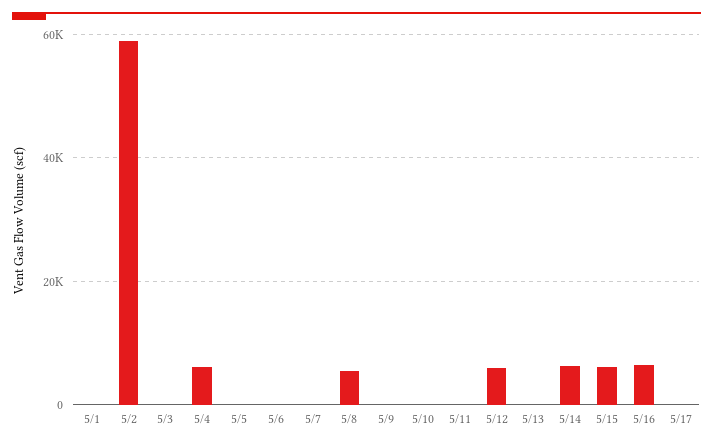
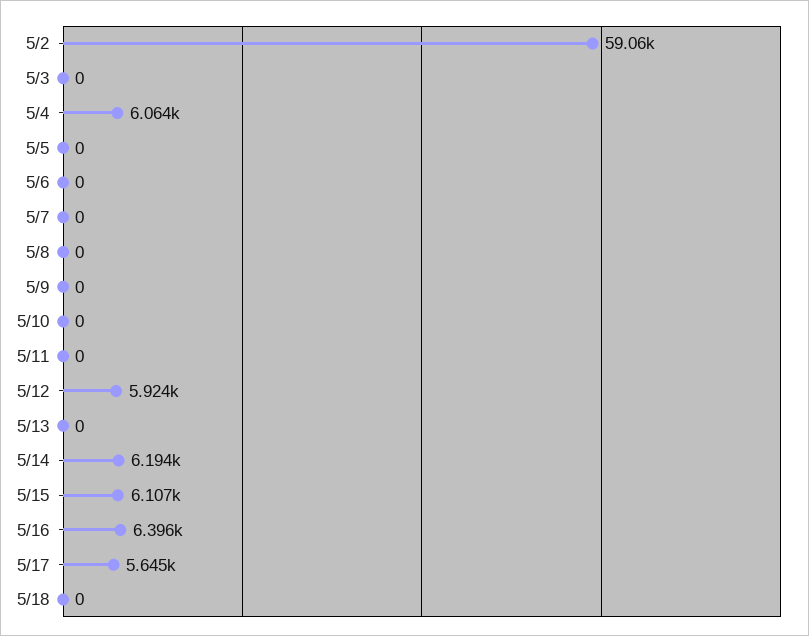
5/1: 0 -> none
5/8: 6000 -> 0
5/17: 0 -> 5645
5/18: none -> 0

